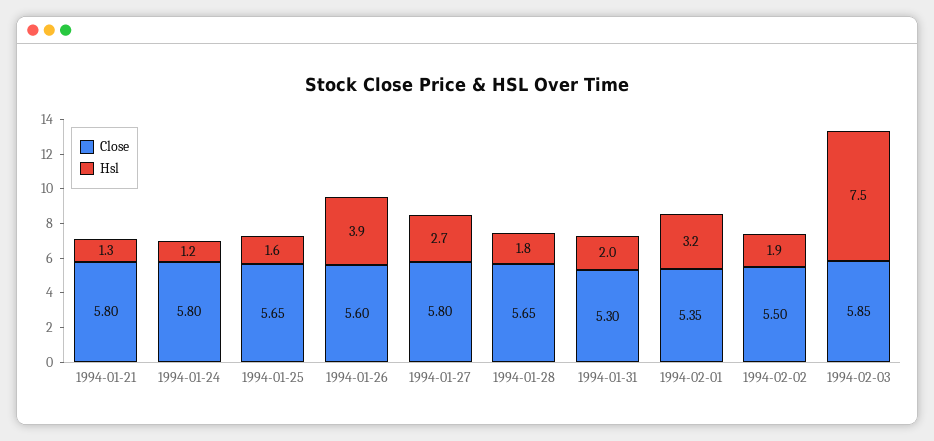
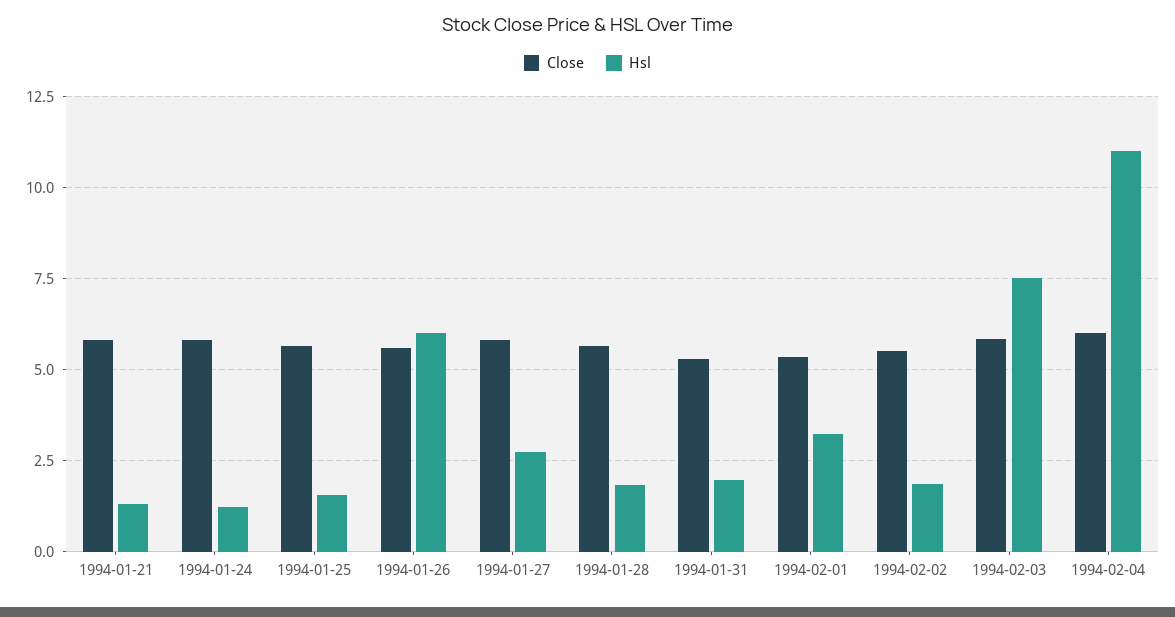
Hsl, 1994-01-26: 3.9 -> 6
Close, 1994-02-04: none -> 6
Hsl, 1994-02-04: none -> 11

